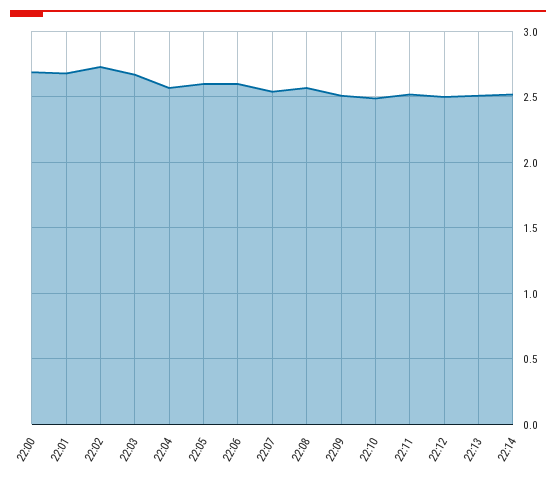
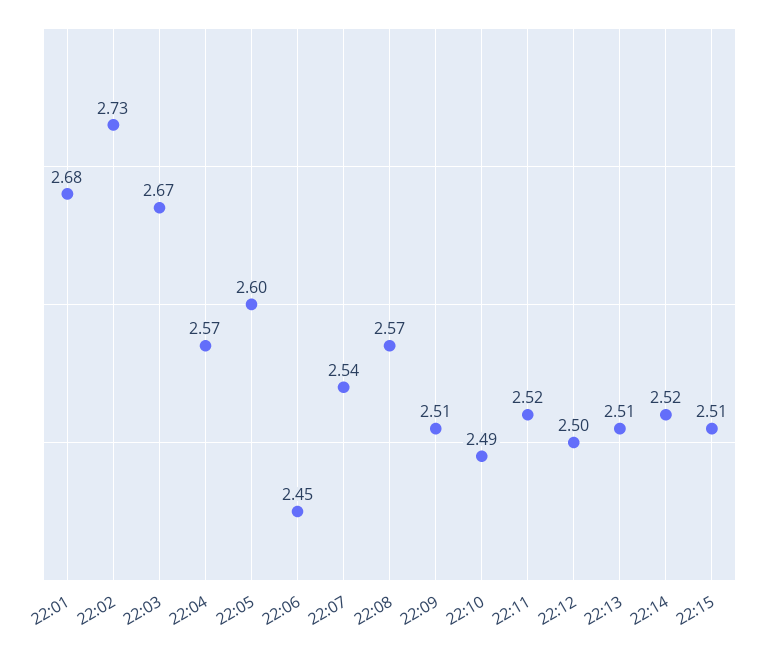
22:00: 2.7 -> none
22:06: 2.6 -> 2.45
22:15: none -> 2.51

